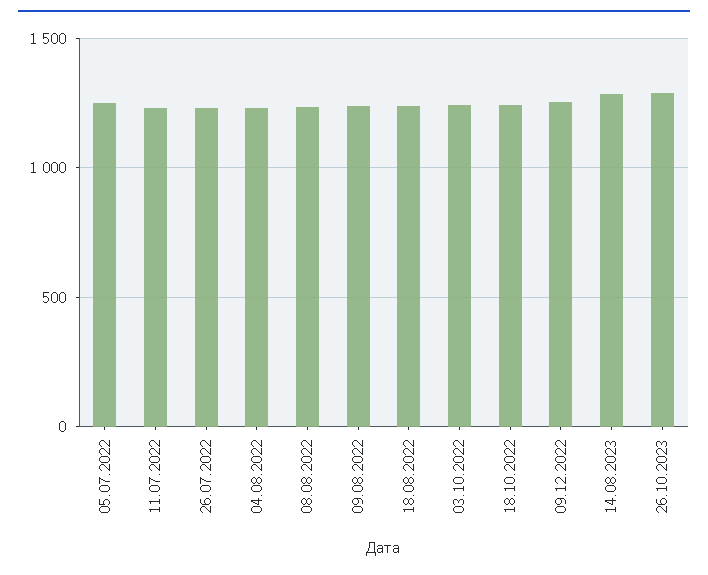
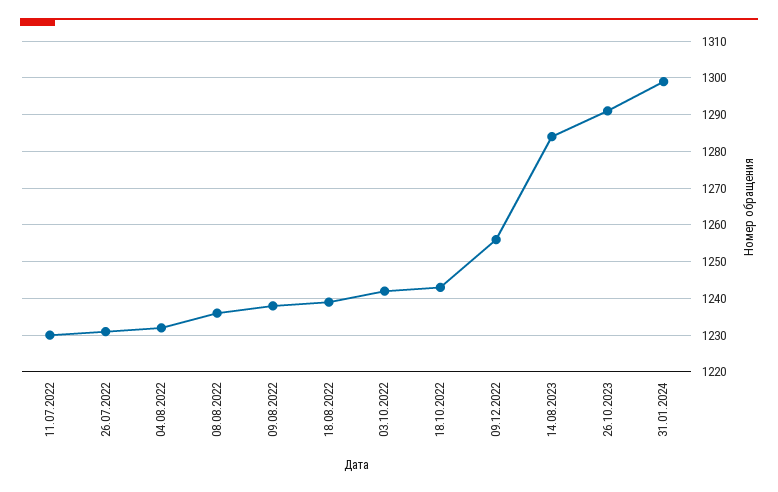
05.07.2022: 1250 -> none
31.01.2024: none -> 1300

